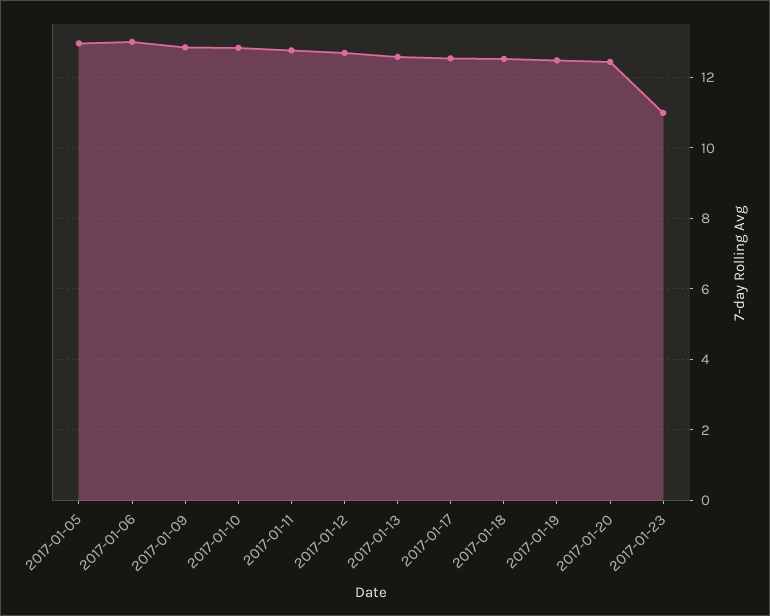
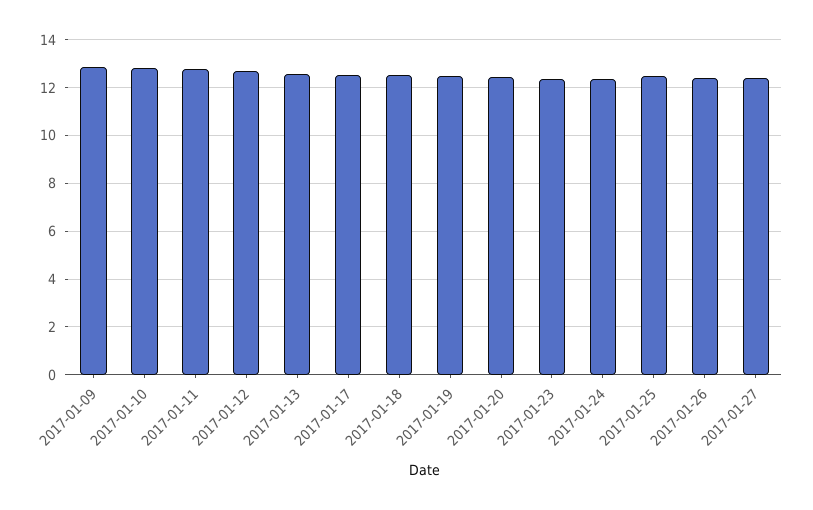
2017-01-05: 13 -> none
2017-01-06: 13 -> none
2017-01-23: 11 -> 12.5
2017-01-24: none -> 12.5
2017-01-25: none -> 12.5
2017-01-26: none -> 12.5
2017-01-27: none -> 12.5

